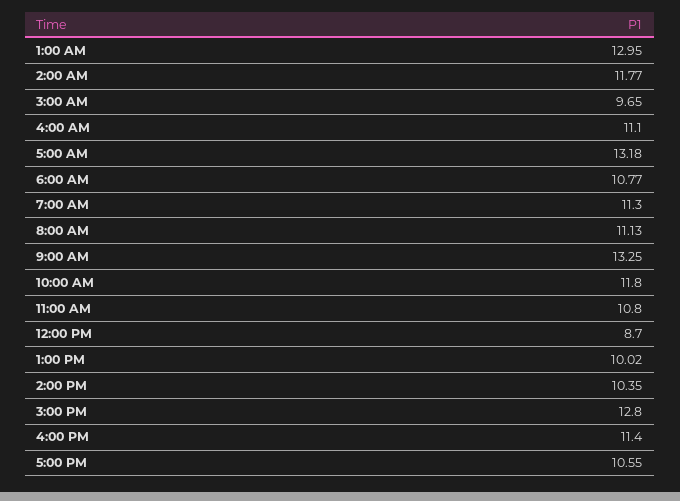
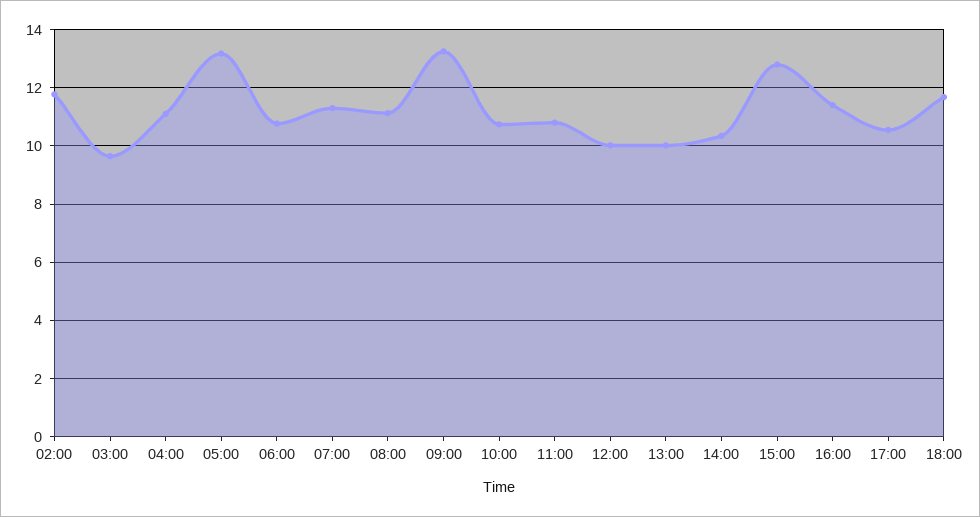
1:00 AM: 12.95 -> none
10:00 AM: 11.8 -> 10.75
12:00 PM: 8.7 -> 10
18:00: none -> 11.75

